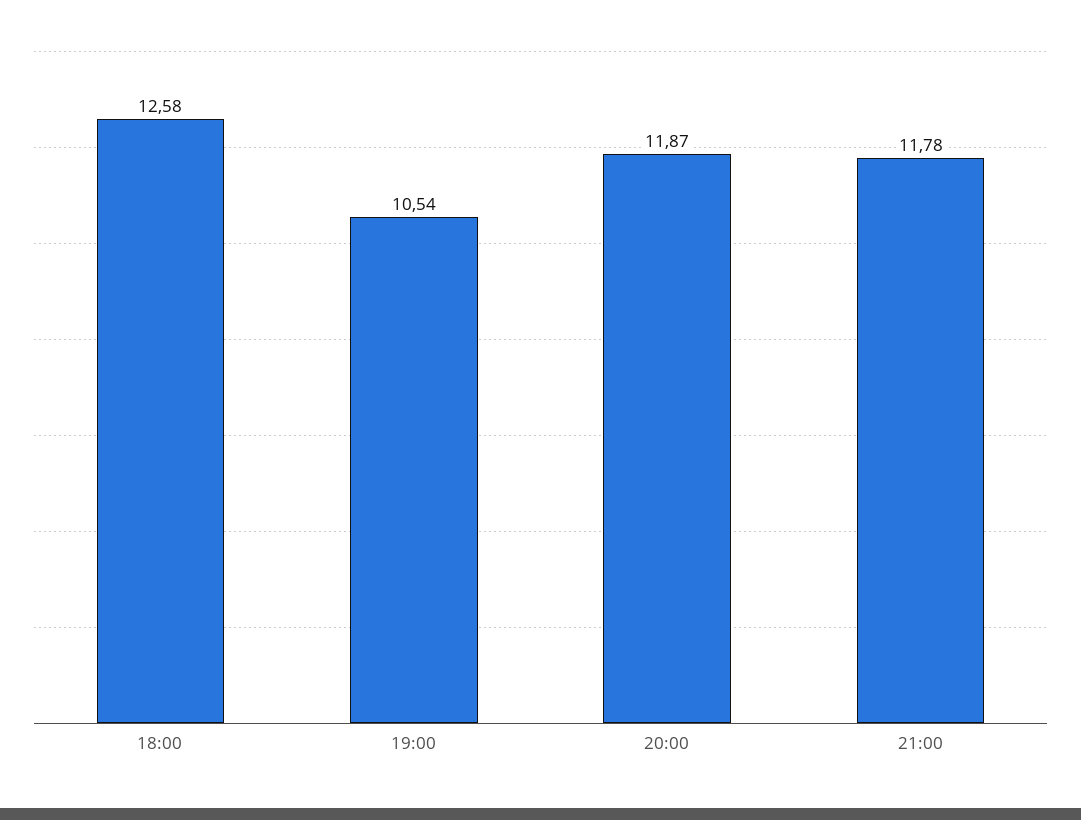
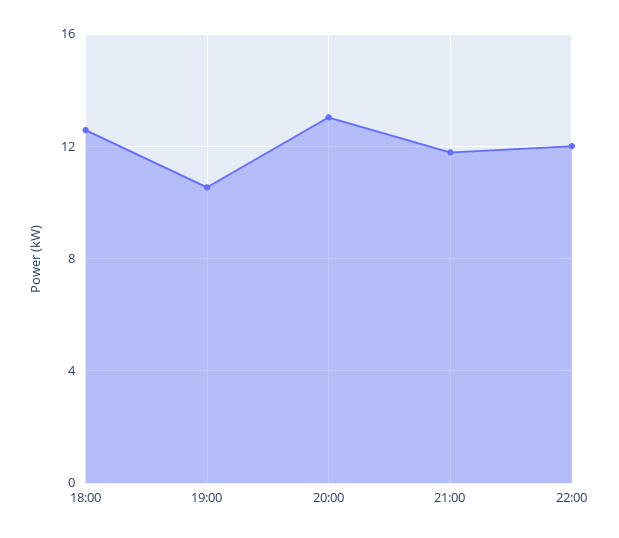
20:00: 11.87 -> 13
22:00: none -> 12

